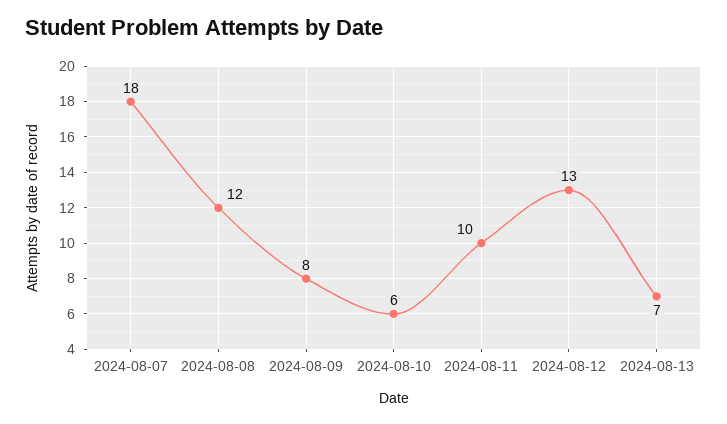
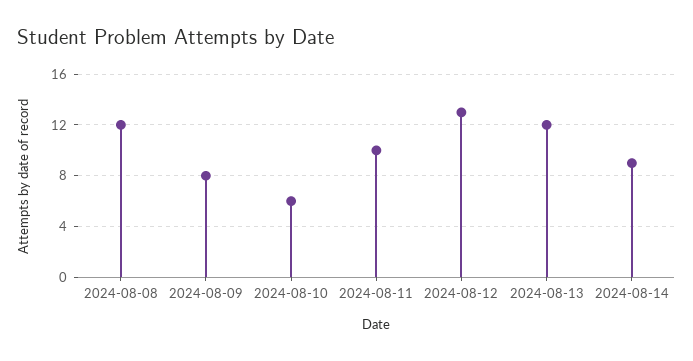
2024-08-07: 18 -> none
2024-08-13: 7 -> 12
2024-08-14: none -> 9

